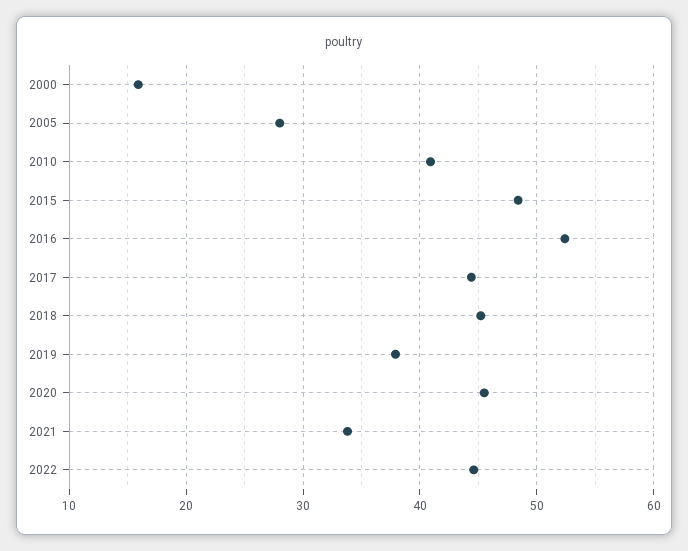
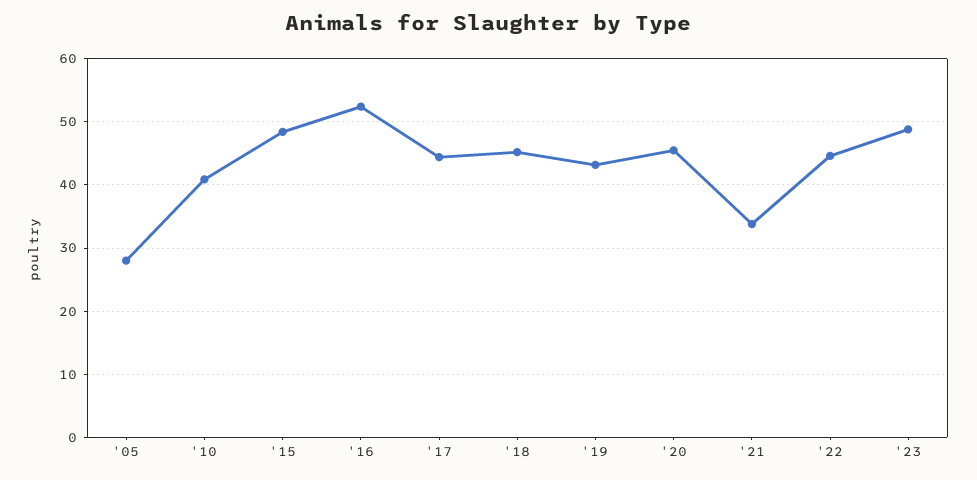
2000: 16 -> none
2019: 38 -> 43
'23: none -> 49

